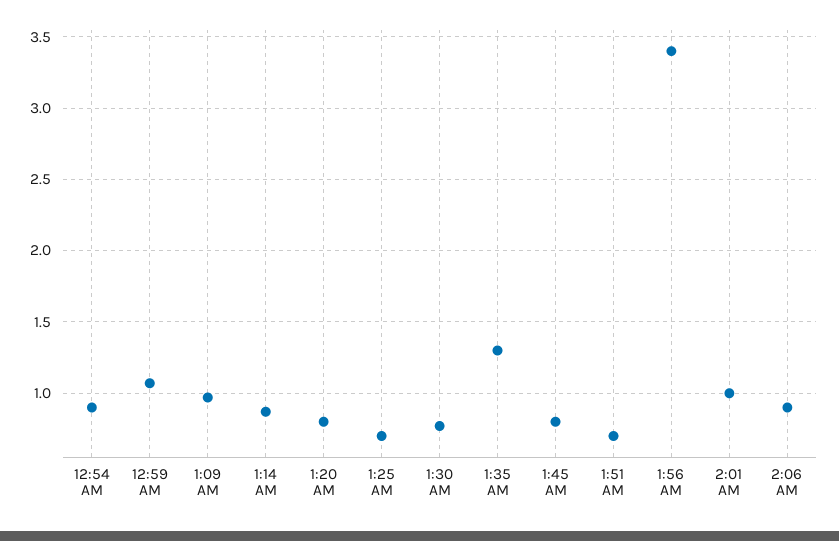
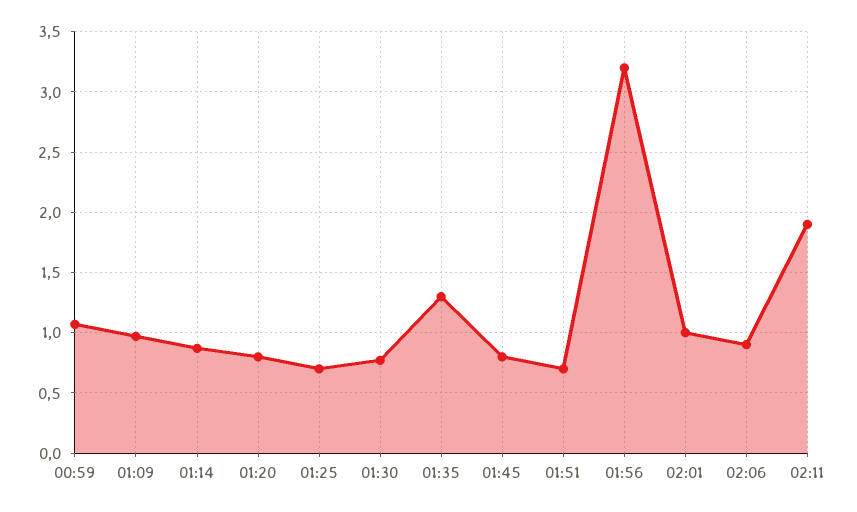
12:54 AM: 0.9 -> none
1:56 AM: 3.4 -> 3.2
02:11: none -> 1.9

